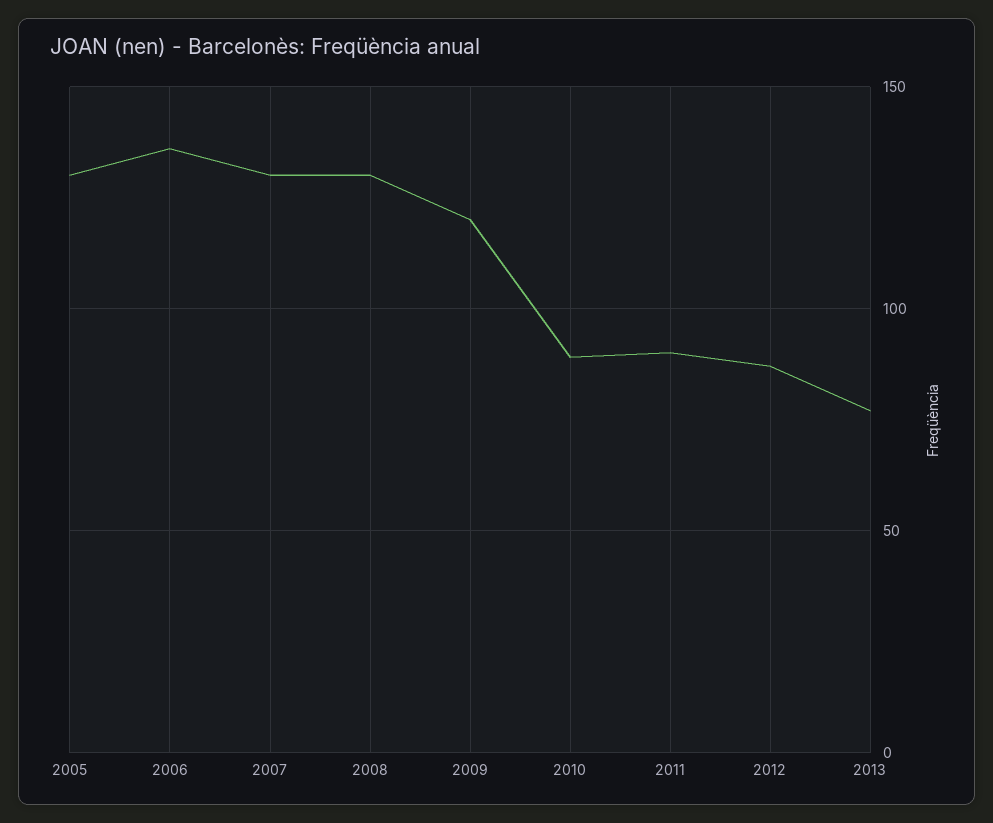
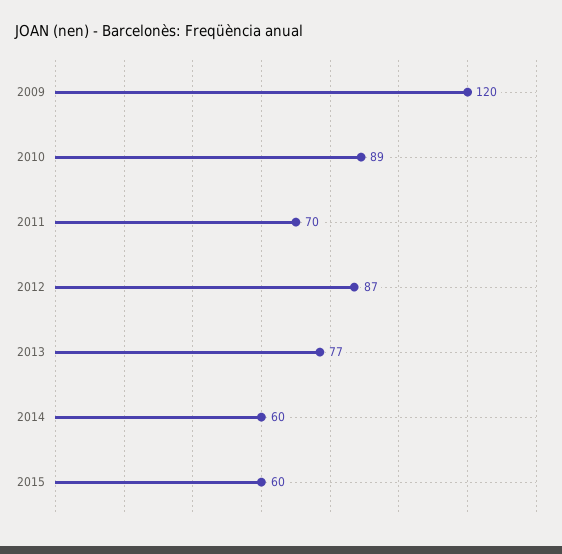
2005: 130 -> none
2006: 135 -> none
2007: 130 -> none
2008: 130 -> none
2011: 90 -> 70
2014: none -> 60
2015: none -> 60

